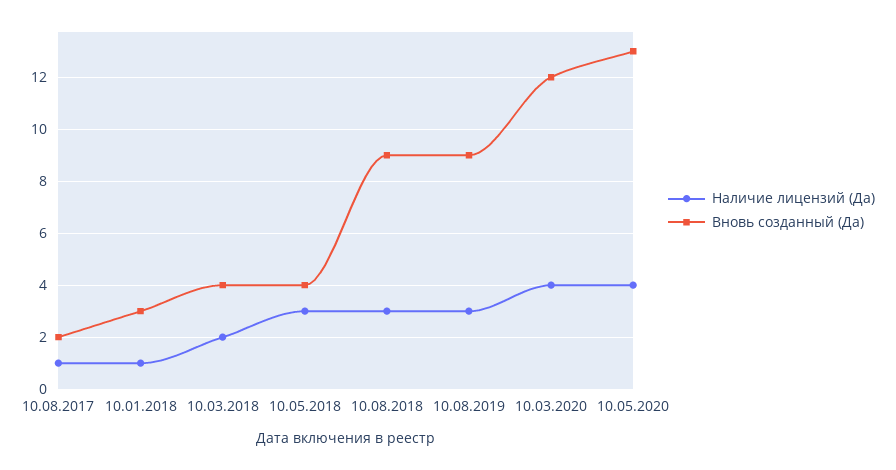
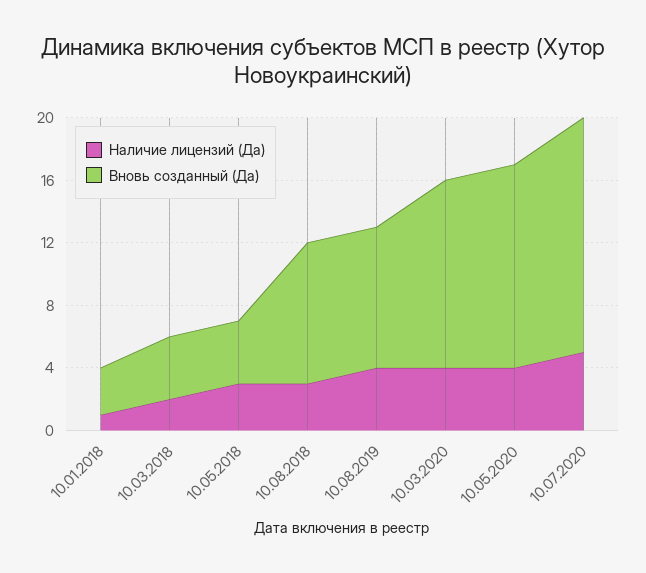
Наличие лицензий (Да), 10.08.2017: 1 -> none
Вновь созданный (Да), 10.08.2017: 2 -> none
Наличие лицензий (Да), 10.08.2019: 3 -> 4
Наличие лицензий (Да), 10.07.2020: none -> 5
Вновь созданный (Да), 10.07.2020: none -> 15

